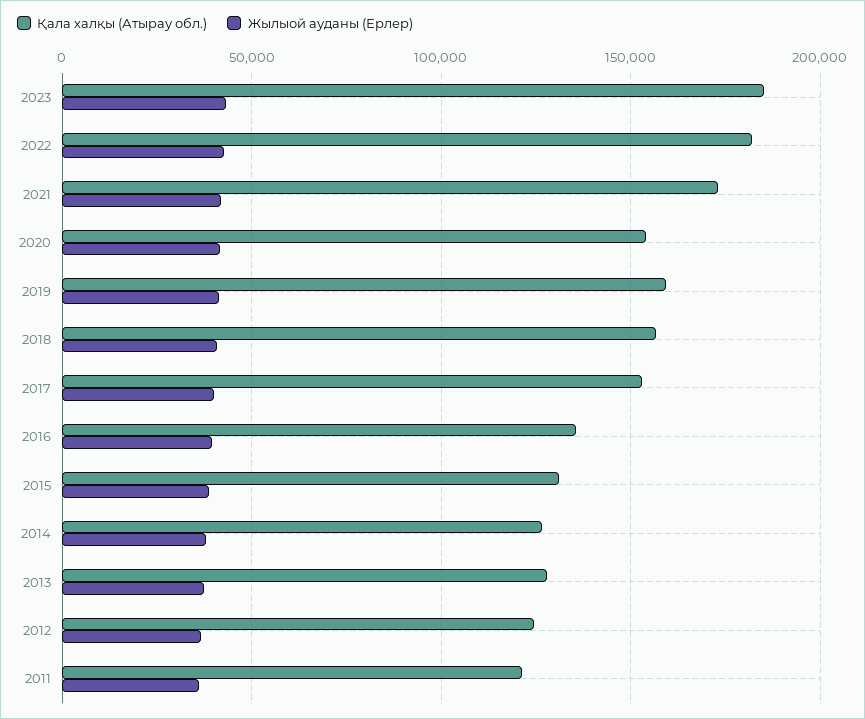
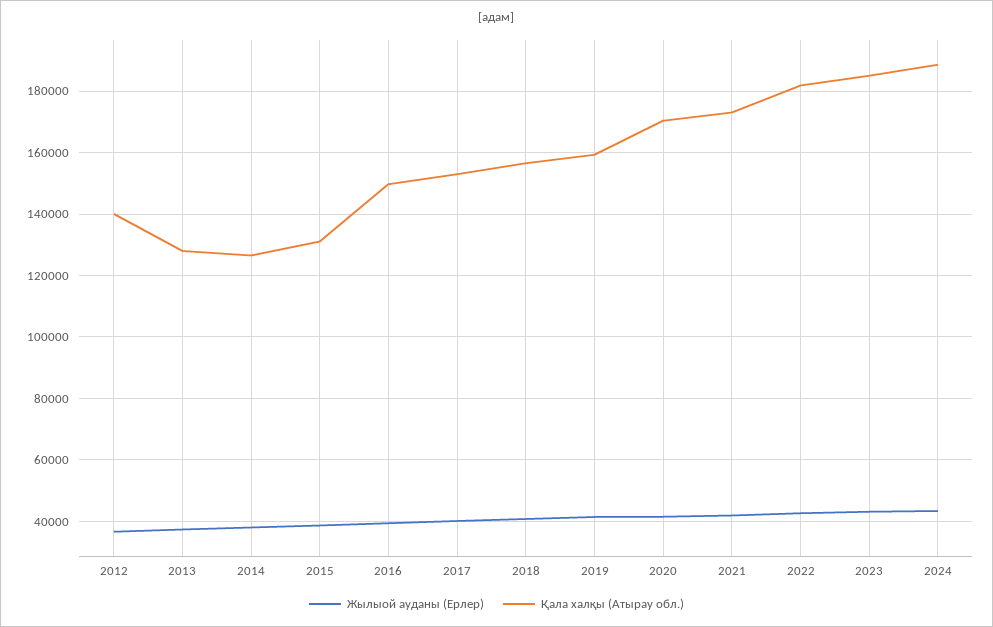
Қала халқы (Атырау обл.), 2020: 155000 -> 170000
Қала халқы (Атырау обл.), 2016: 135000 -> 150000
Қала халқы (Атырау обл.), 2012: 125000 -> 140000
Қала халқы (Атырау обл.), 2011: 120000 -> none
Жылыой ауданы (Ерлер), 2011: 35000 -> none
Жылыой ауданы (Ерлер), 2024: none -> 44000
Қала халқы (Атырау обл.), 2024: none -> 188000

